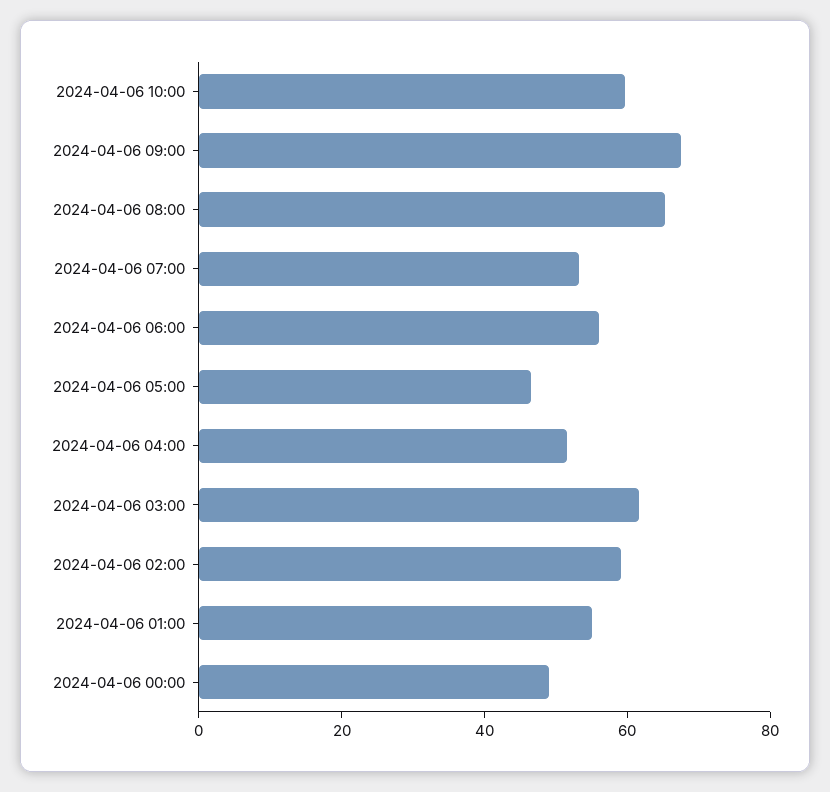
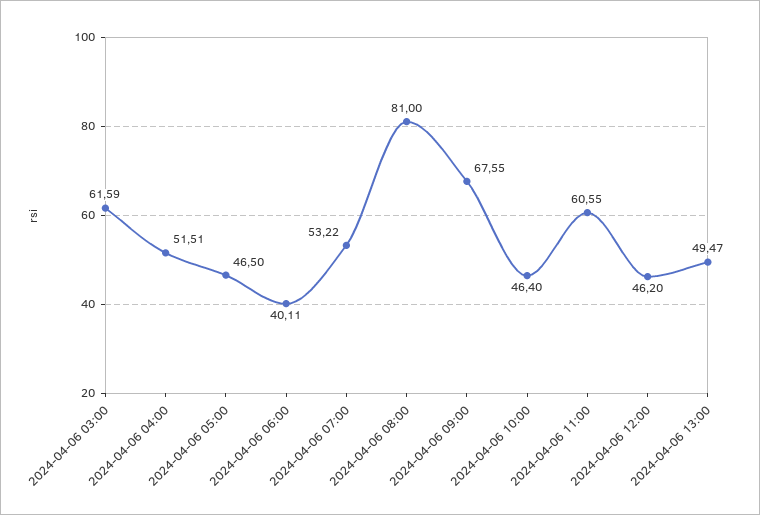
2024-04-06 10:00: 60 -> 46.4
2024-04-06 08:00: 65 -> 81
2024-04-06 06:00: 55 -> 40.11
2024-04-06 02:00: 60 -> none
2024-04-06 01:00: 55 -> none
2024-04-06 00:00: 50 -> none
2024-04-06 11:00: none -> 60.55
2024-04-06 12:00: none -> 46.2
2024-04-06 13:00: none -> 49.47

